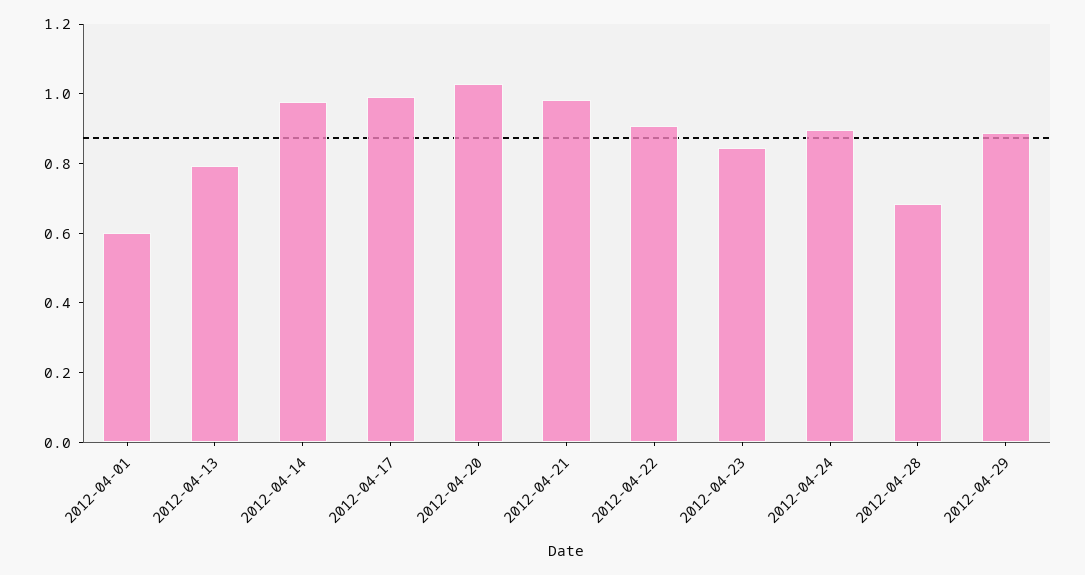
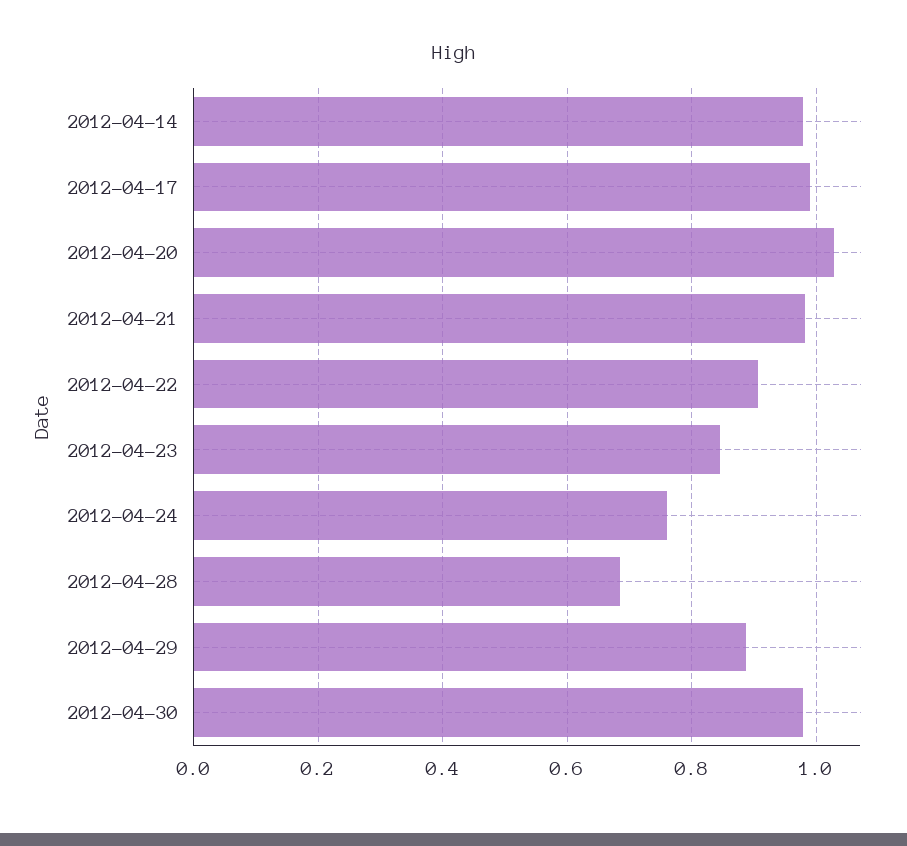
2012-04-01: 0.6 -> none
2012-04-13: 0.8 -> none
2012-04-24: 0.9 -> 0.76
2012-04-30: none -> 0.98

